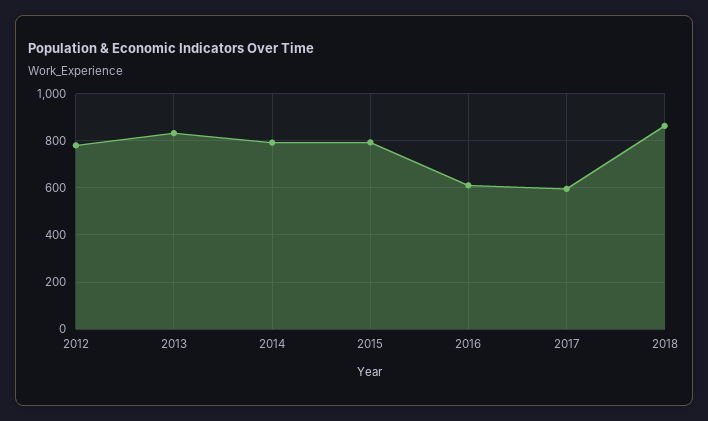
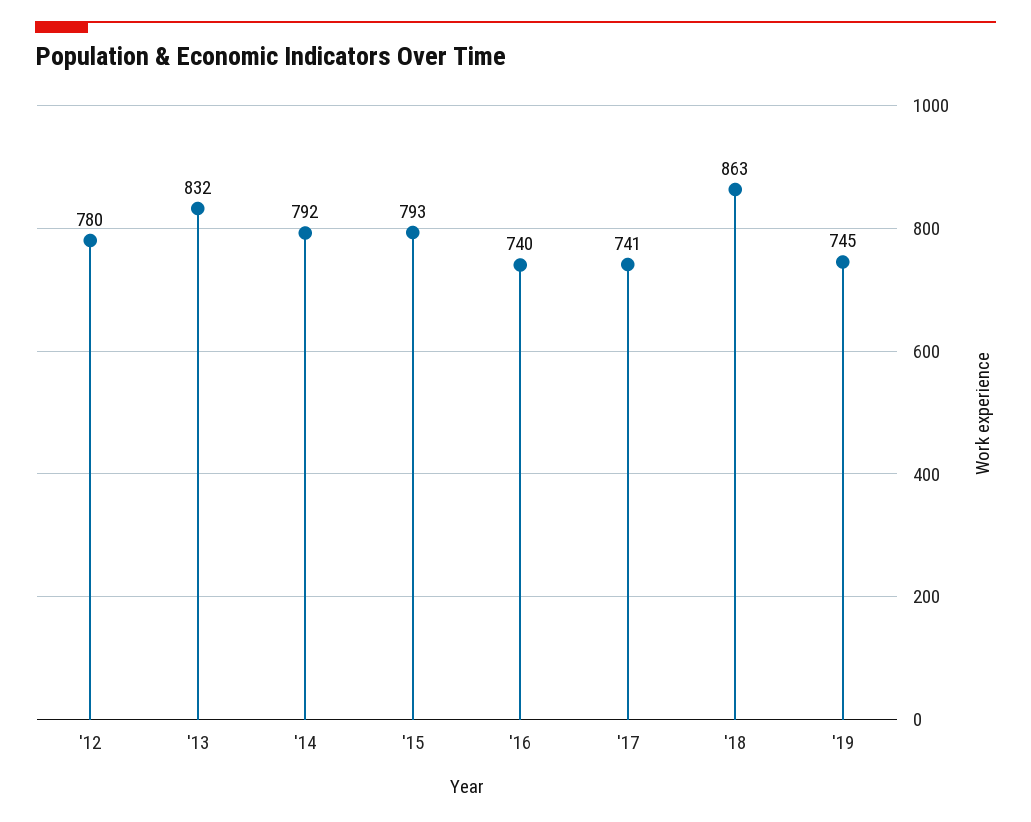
2016: 600 -> 740
2017: 600 -> 741
'19: none -> 745

